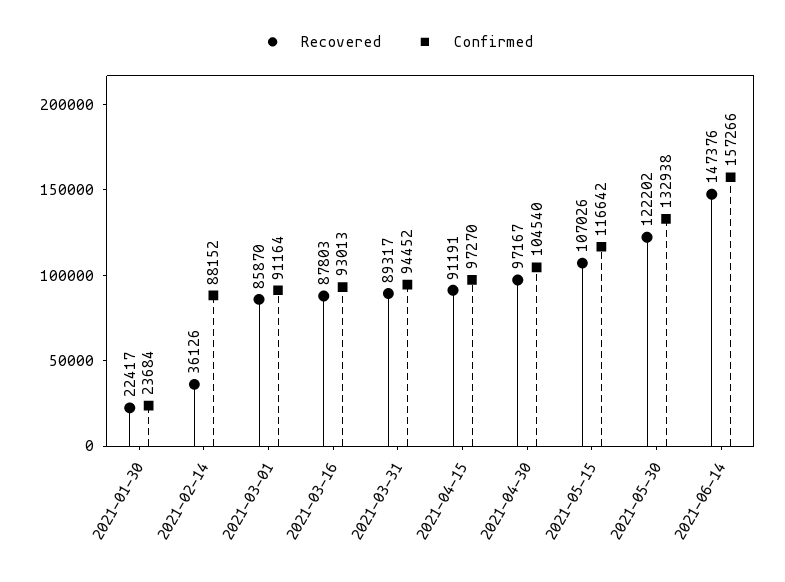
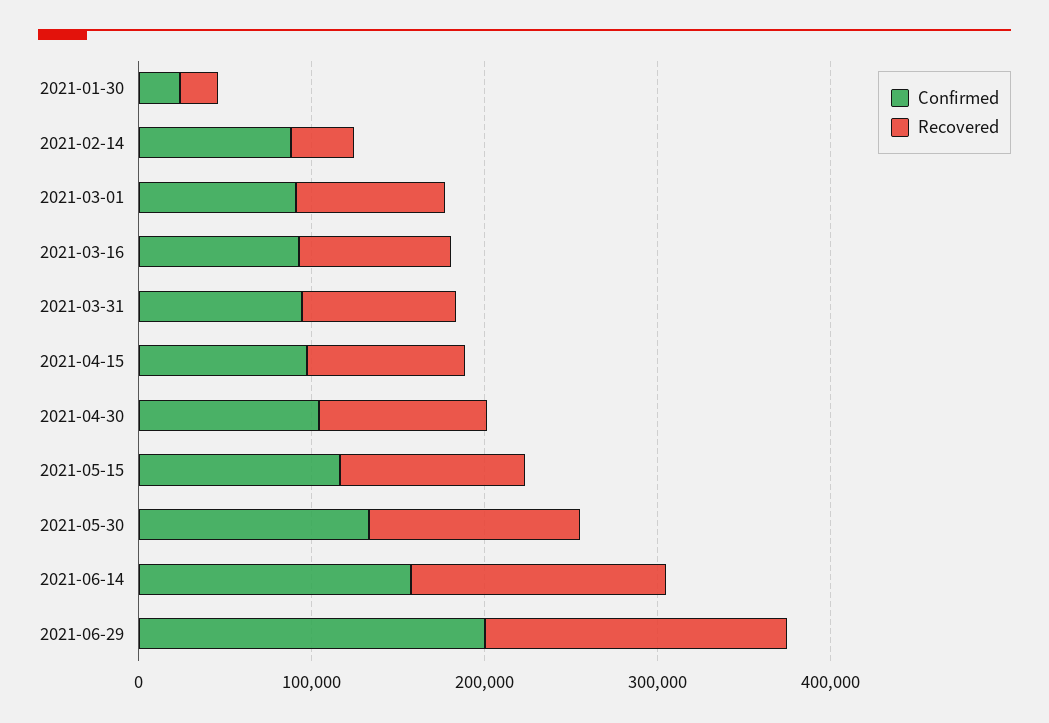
Confirmed, 2021-06-29: none -> 200000
Recovered, 2021-06-29: none -> 180000

